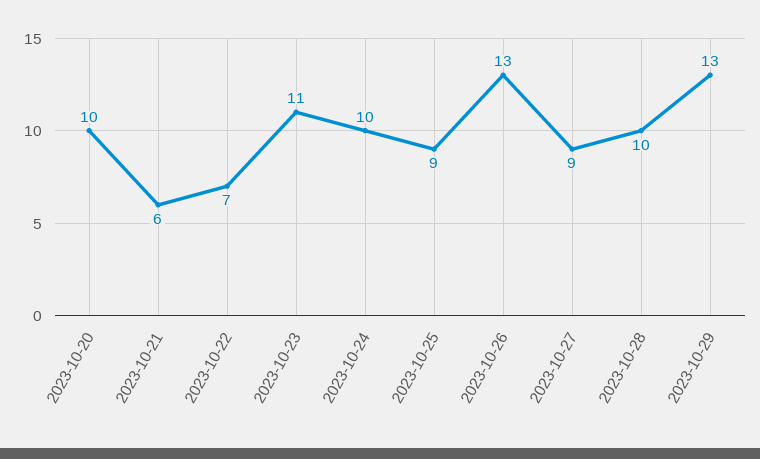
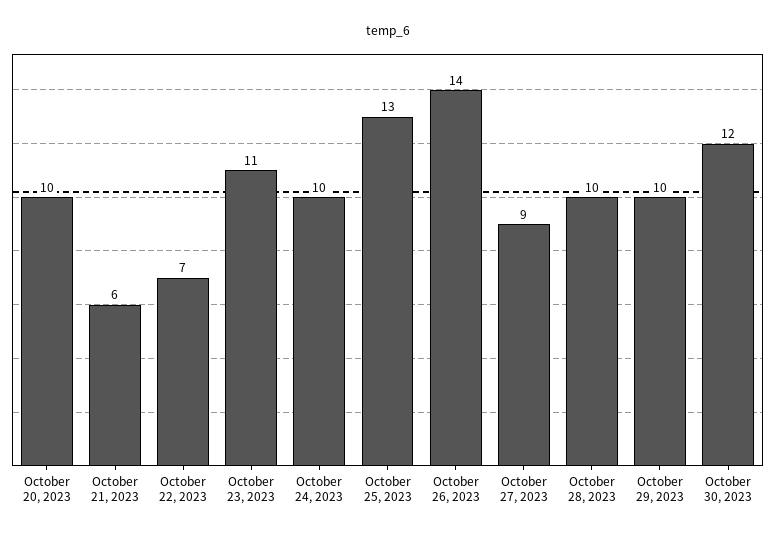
2023-10-25: 9 -> 13
2023-10-26: 13 -> 14
2023-10-29: 13 -> 10
October 30, 2023: none -> 12

